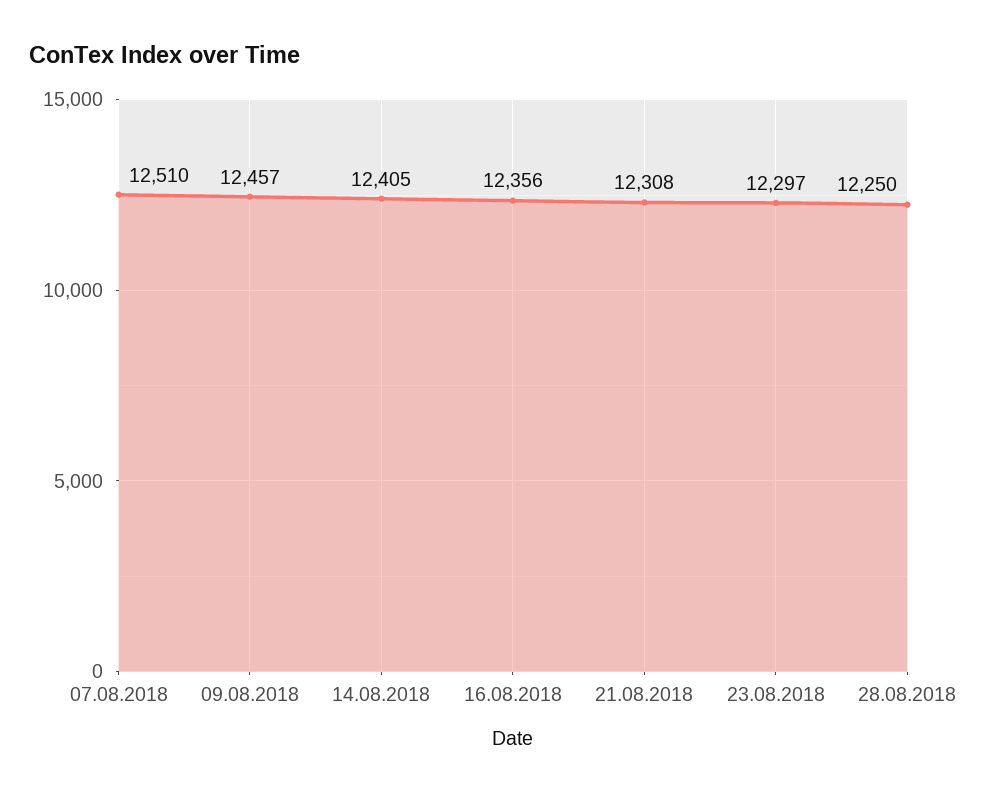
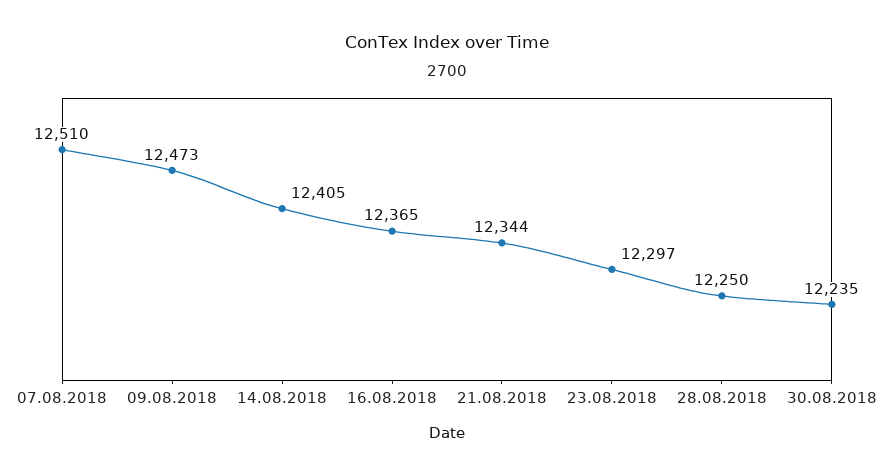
09.08.2018: 12457 -> 12473
16.08.2018: 12356 -> 12365
21.08.2018: 12308 -> 12344
30.08.2018: none -> 12235

